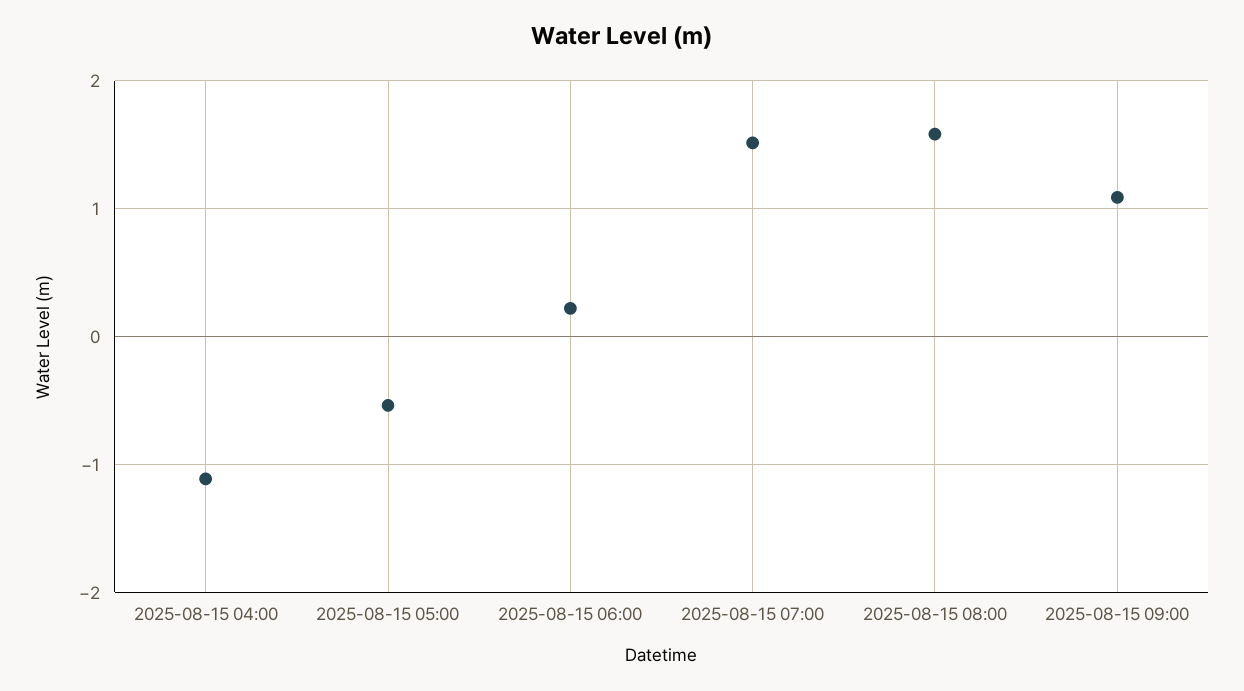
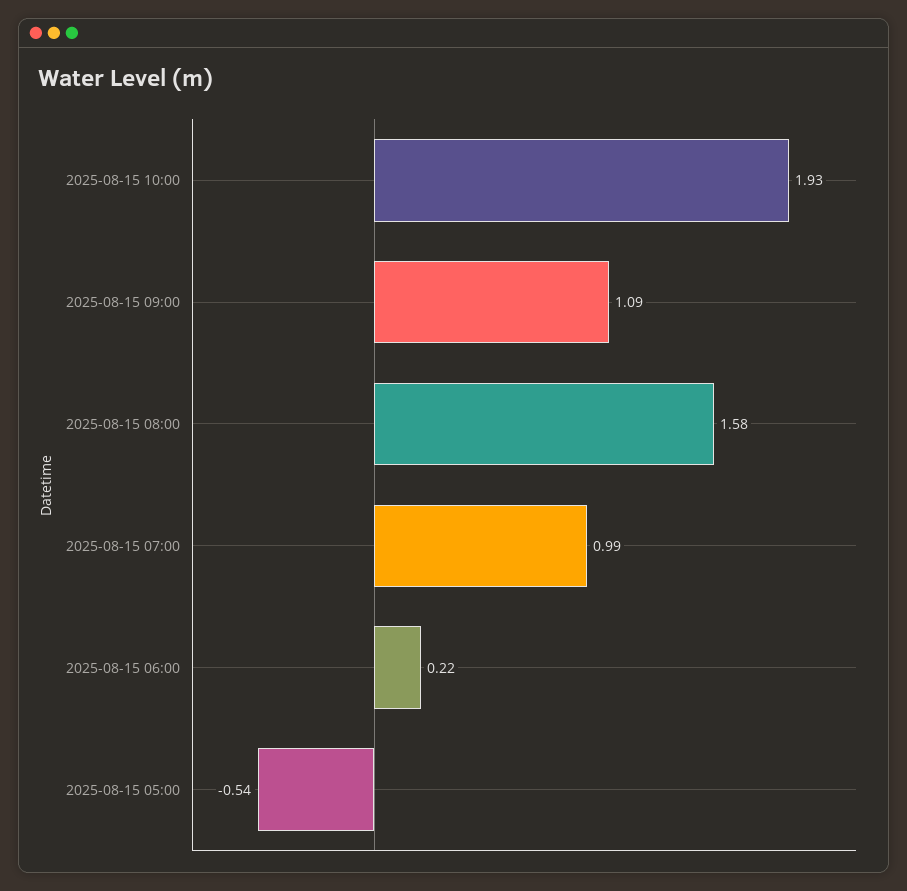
2025-08-15 04:00: -1.1 -> none
2025-08-15 07:00: 1.5 -> 0.99
2025-08-15 10:00: none -> 1.93

